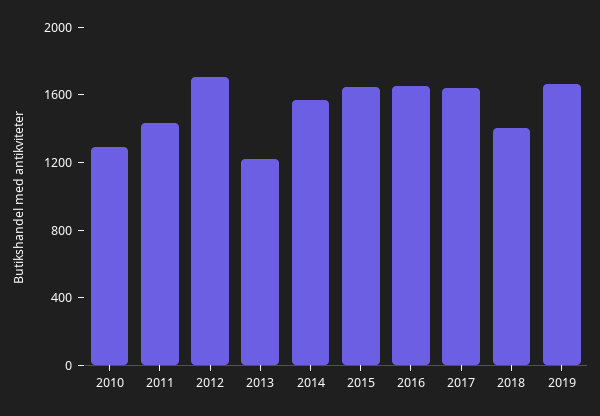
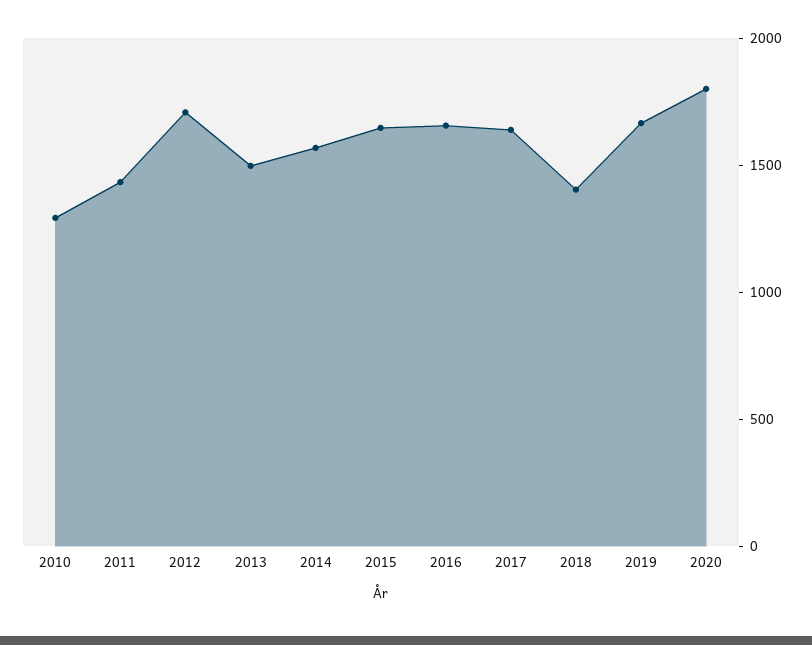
2013: 1200 -> 1500
2020: none -> 1800

